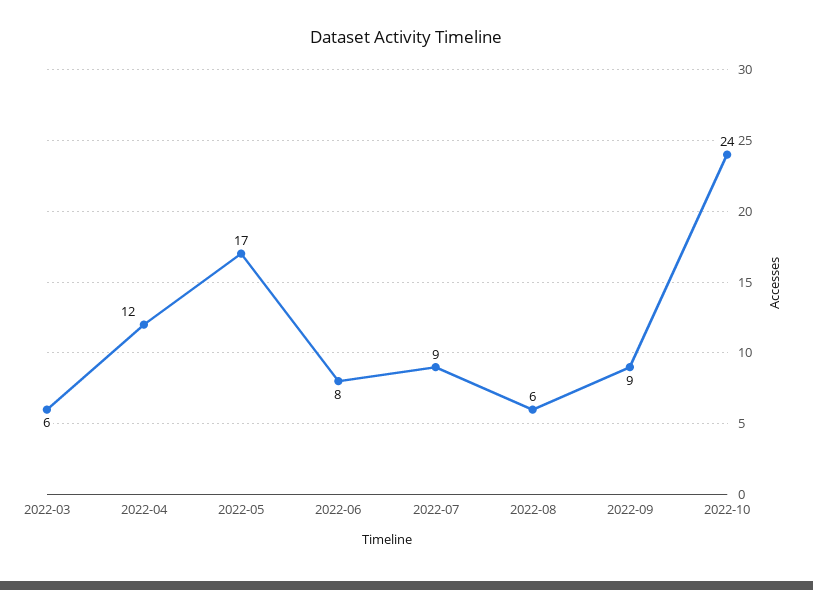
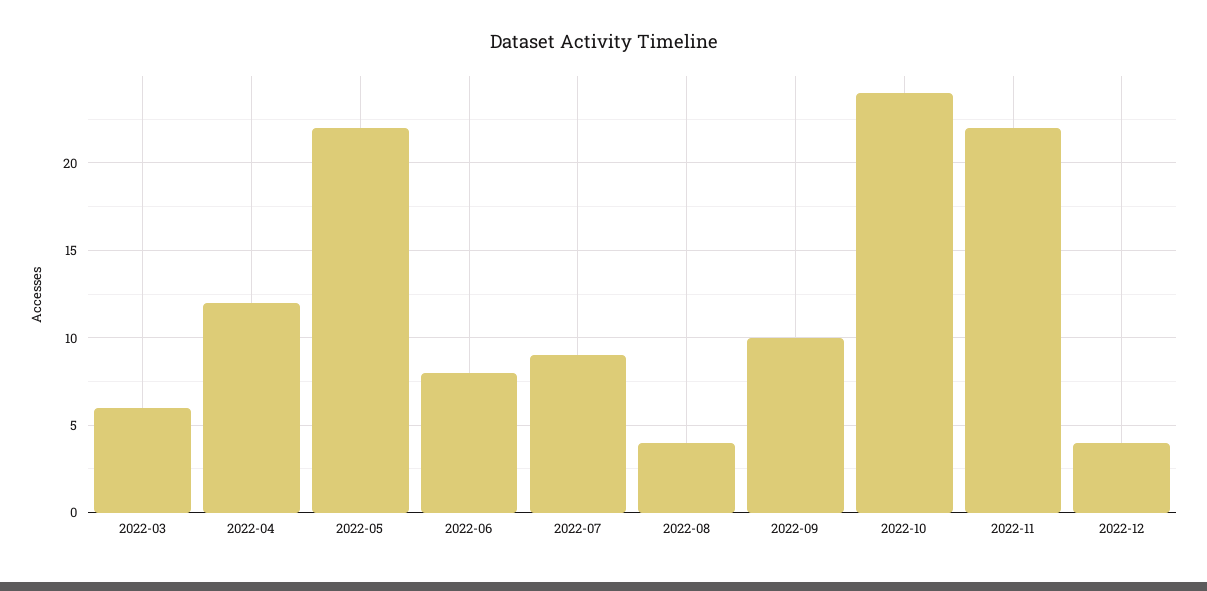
2022-05: 17 -> 22
2022-08: 6 -> 4
2022-09: 9 -> 10
2022-11: none -> 22
2022-12: none -> 4

